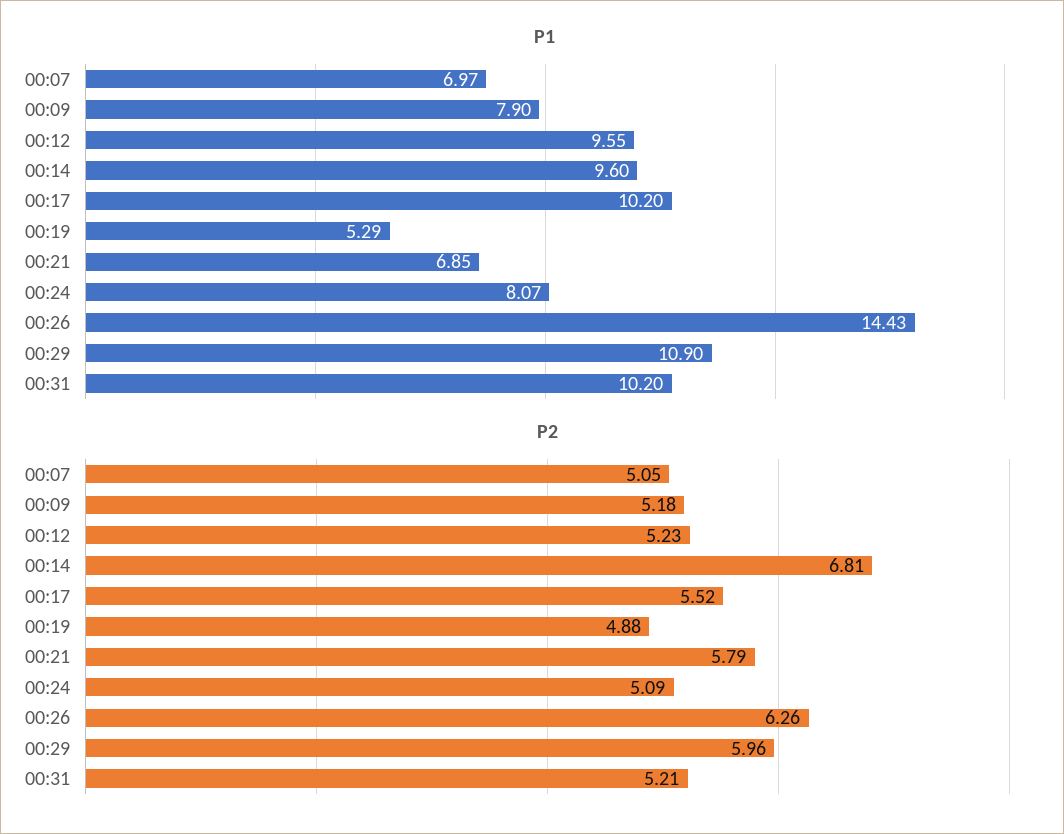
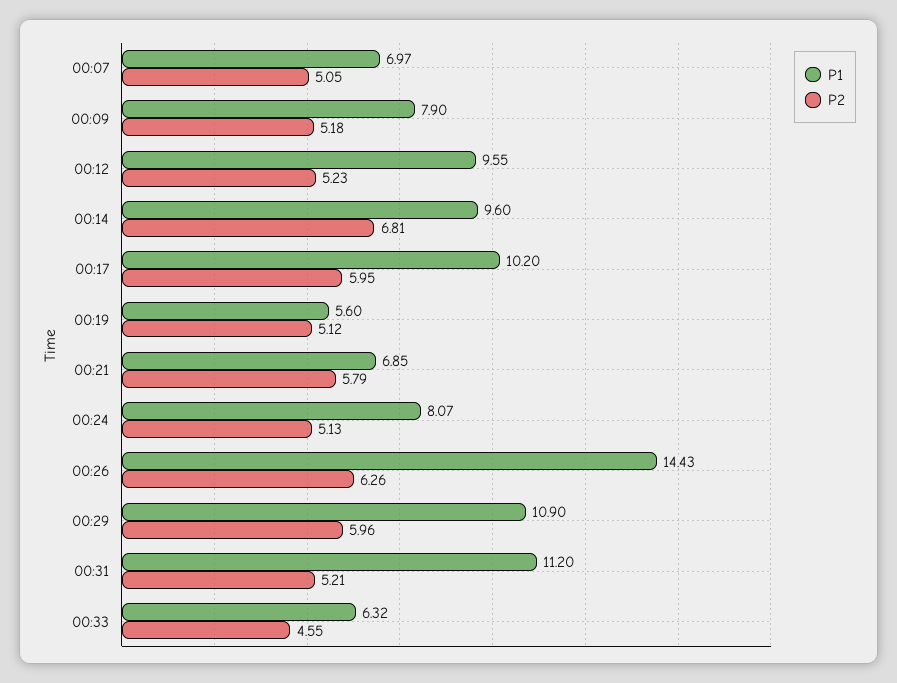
P1, 00:19: 5.29 -> 5.6
P1, 00:31: 10.2 -> 11.2
P2, 00:17: 5.52 -> 5.95
P2, 00:19: 4.88 -> 5.12
P2, 00:24: 5.09 -> 5.13
P1, 00:33: none -> 6.32
P2, 00:33: none -> 4.55

